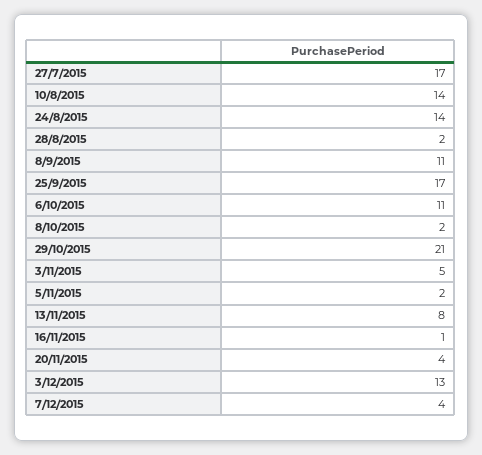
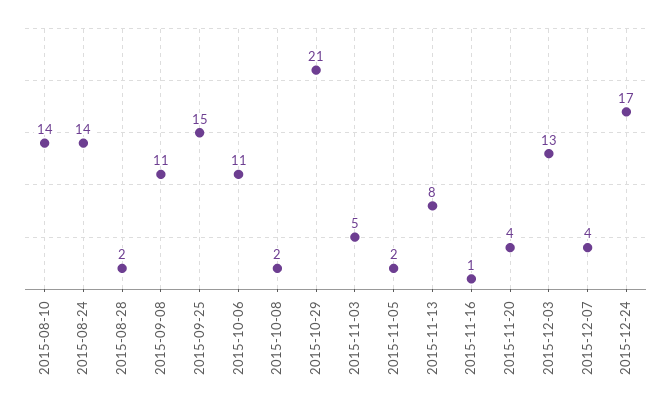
27/7/2015: 17 -> none
25/9/2015: 17 -> 15
2015-12-24: none -> 17

